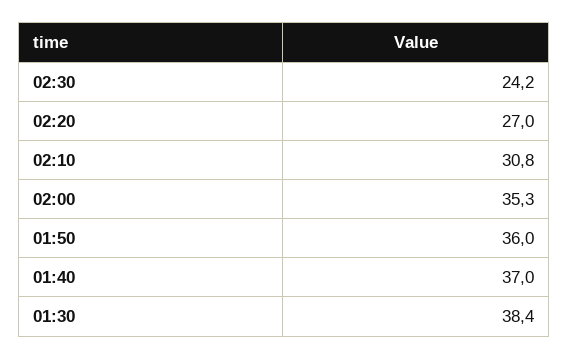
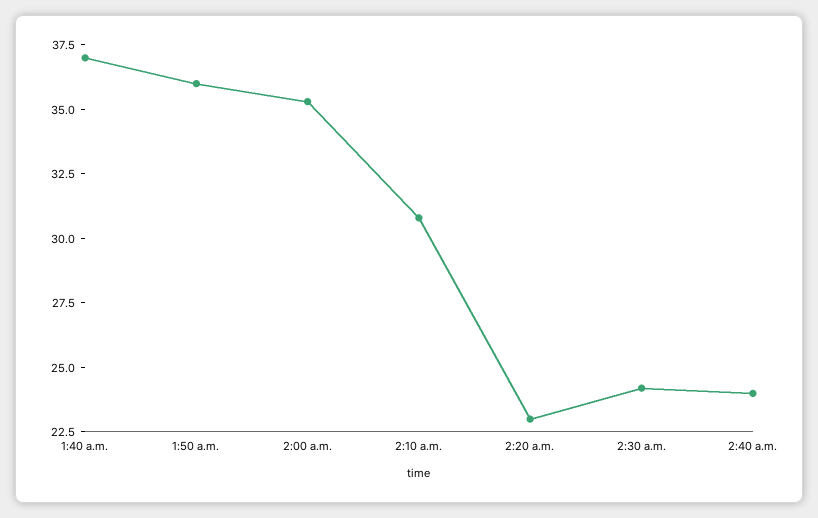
02:20: 27 -> 23
01:30: 38.4 -> none
2:40 a.m.: none -> 24

